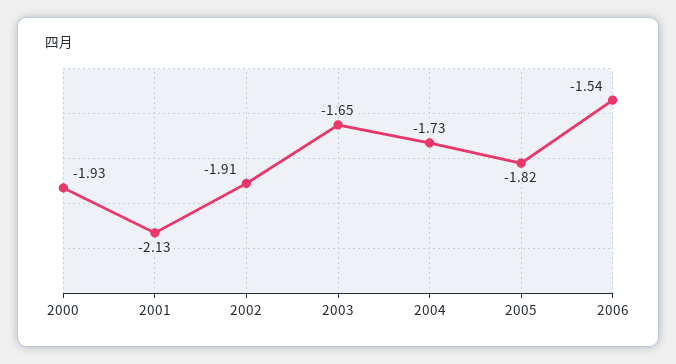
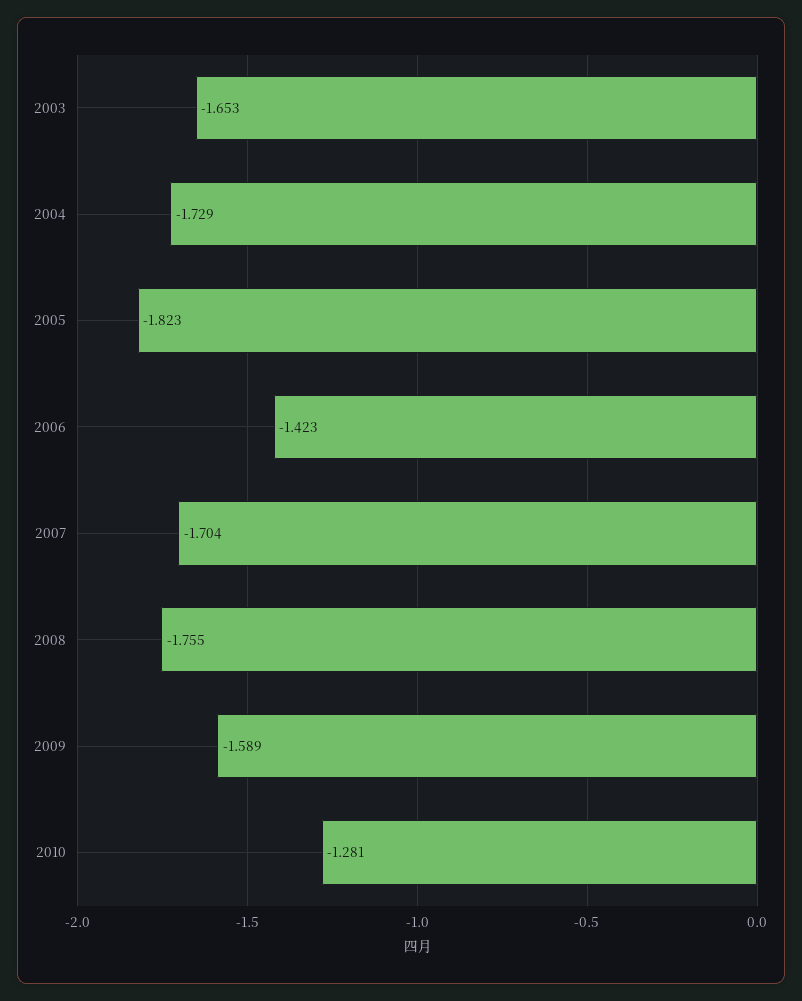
2000: -1.93 -> none
2001: -2.13 -> none
2002: -1.91 -> none
2006: -1.54 -> -1.423
2007: none -> -1.704
2008: none -> -1.755
2009: none -> -1.589
2010: none -> -1.281

